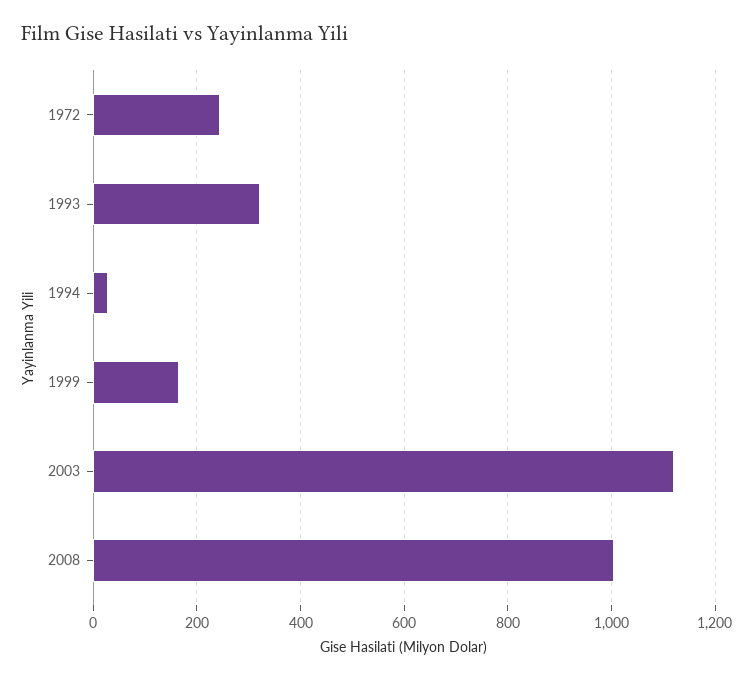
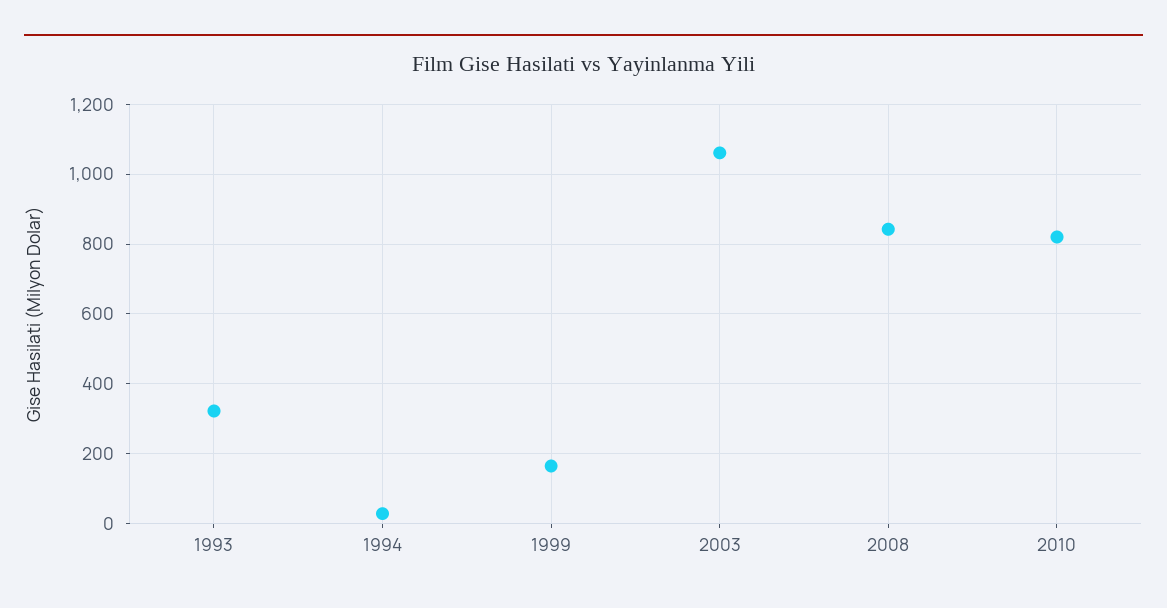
1972: 240 -> none
2003: 1120 -> 1060
2008: 1000 -> 840
2010: none -> 820

